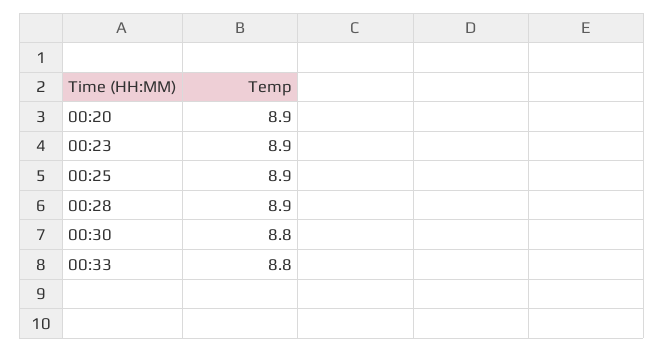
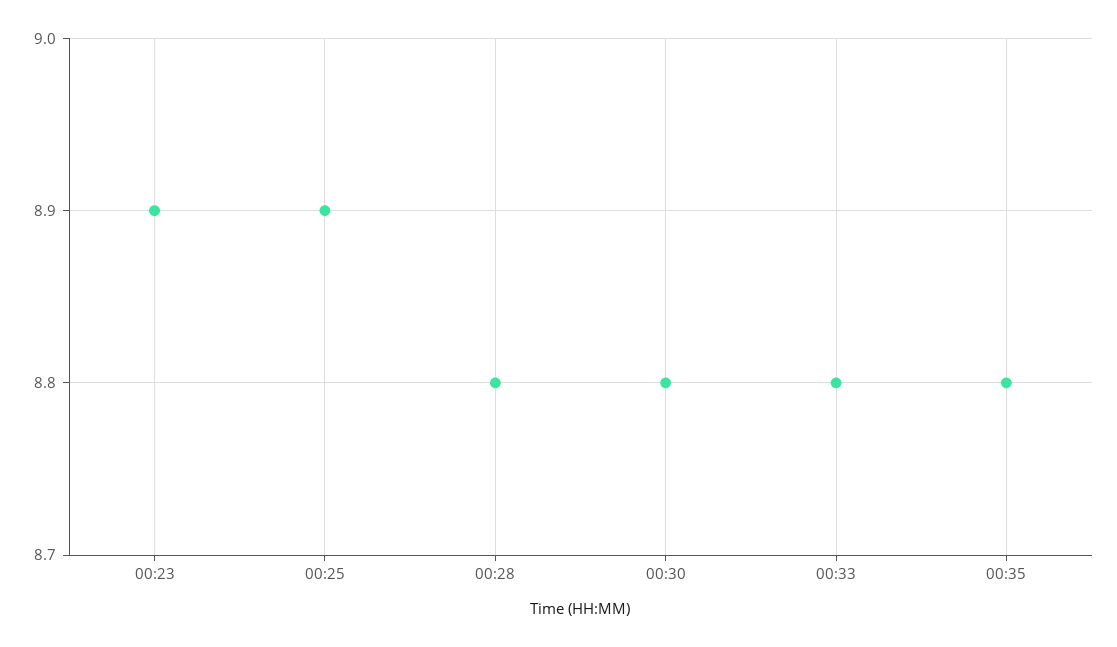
00:20: 8.9 -> none
00:28: 8.9 -> 8.8
00:35: none -> 8.8

